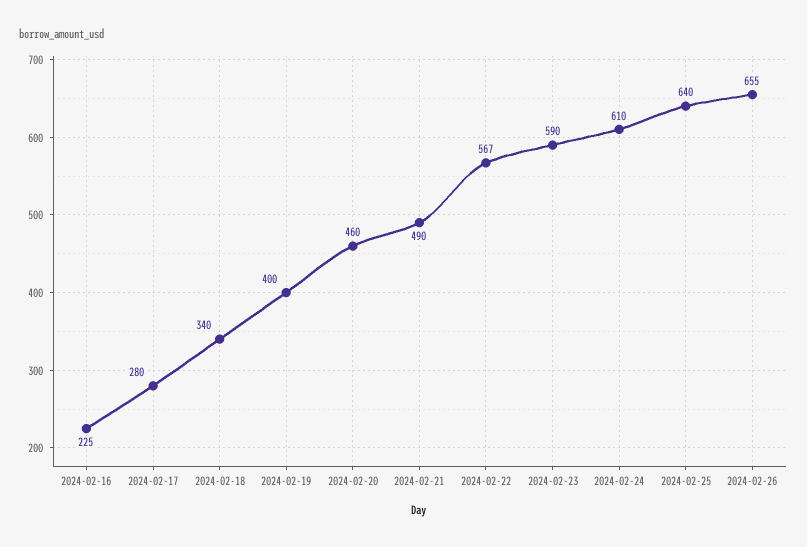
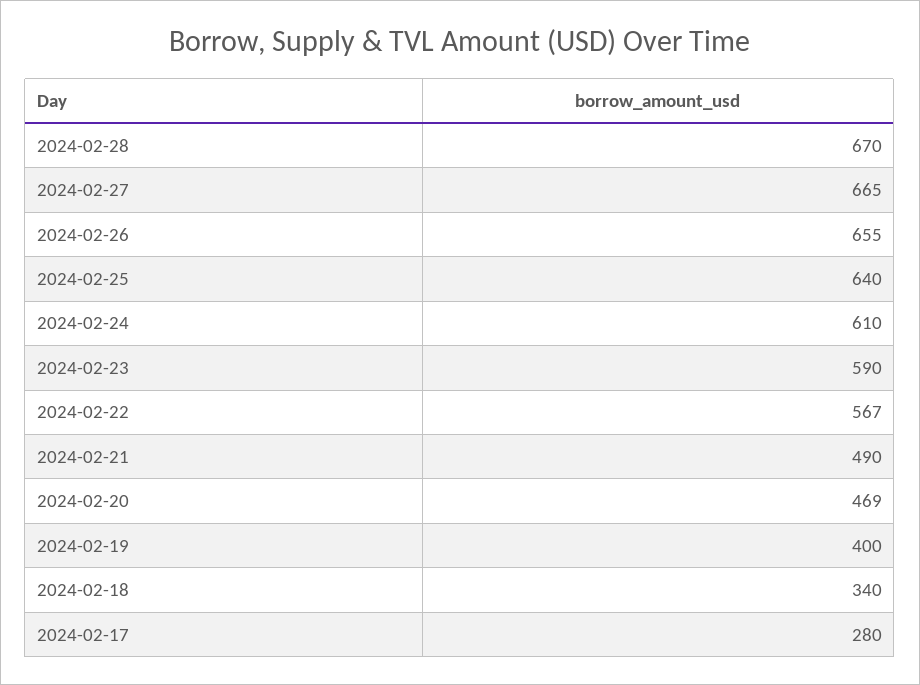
2024-02-16: 225 -> none
2024-02-20: 460 -> 469
2024-02-28: none -> 670
2024-02-27: none -> 665

